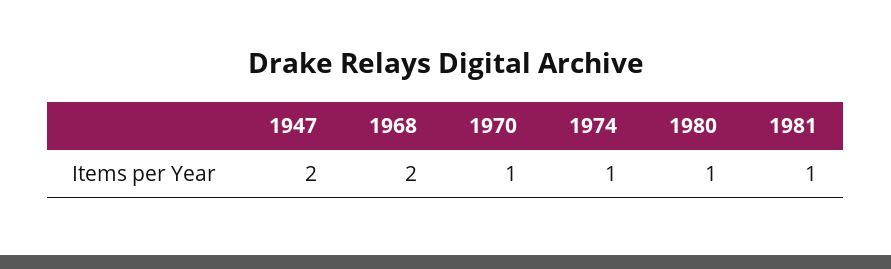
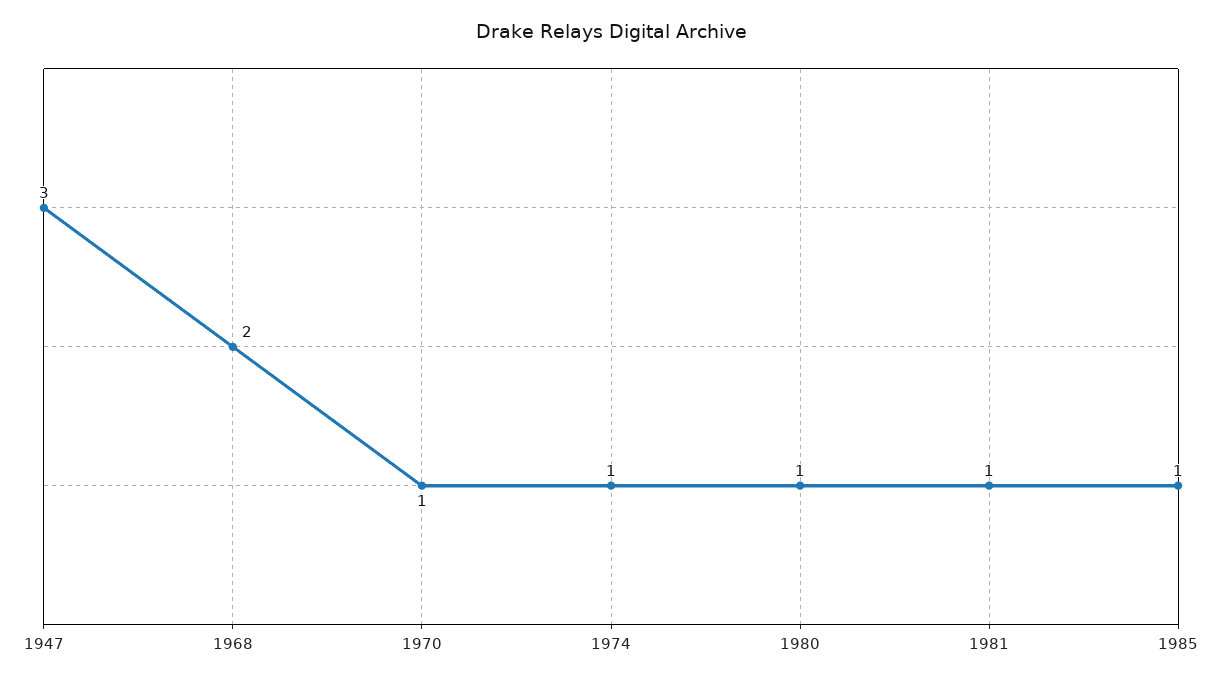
1947: 2 -> 3
1985: none -> 1

